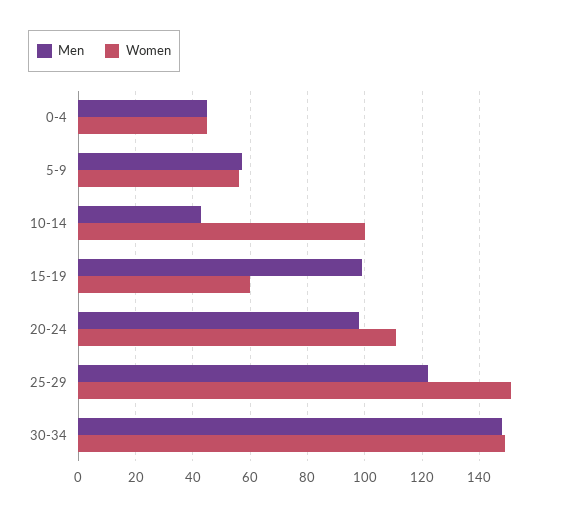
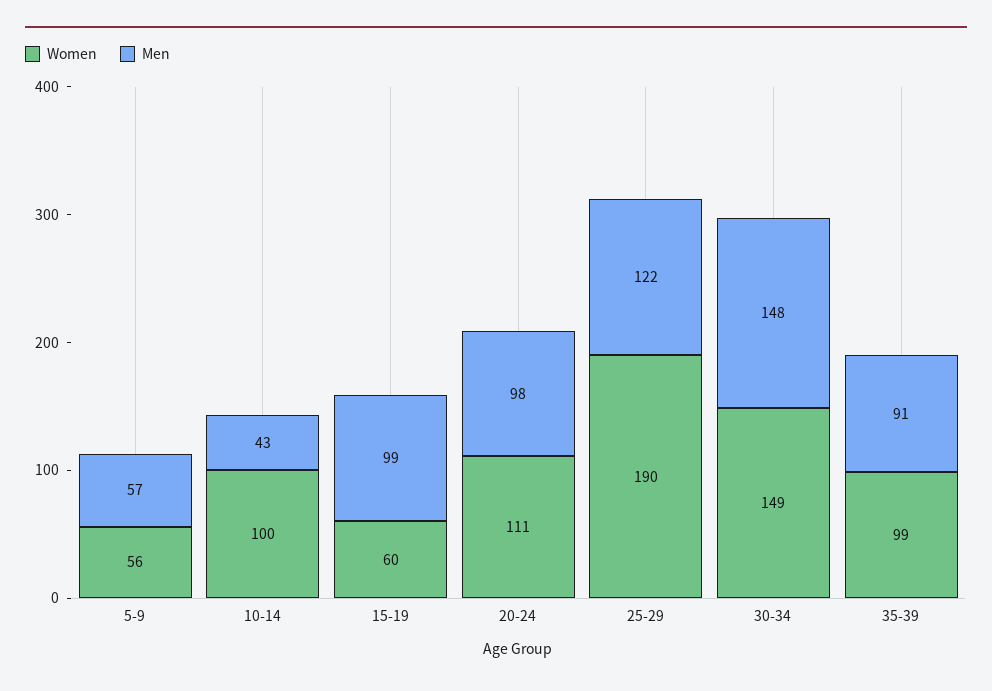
Men, 0-4: 45 -> none
Women, 0-4: 45 -> none
Women, 25-29: 150 -> 190
Women, 35-39: none -> 99
Men, 35-39: none -> 91

